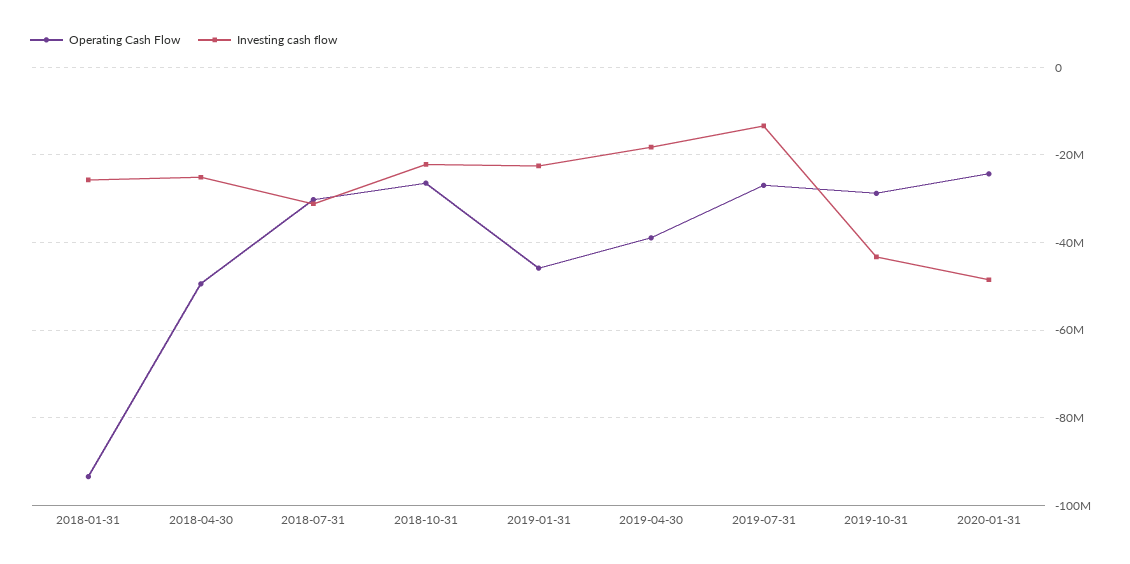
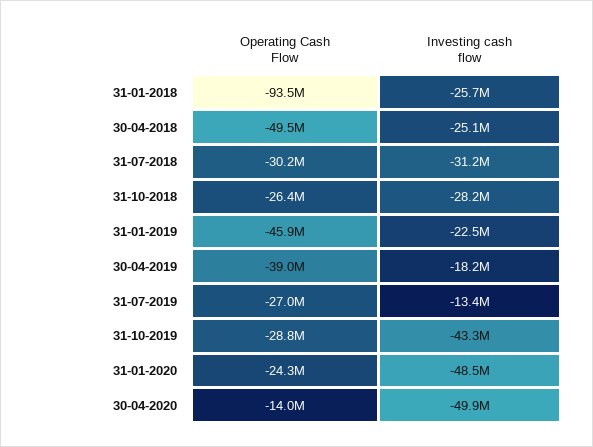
Investing cash flow, 2018-10-31: -22000000 -> -28200000
Operating Cash Flow, 30-04-2020: none -> -14000000
Investing cash flow, 30-04-2020: none -> -49900000

